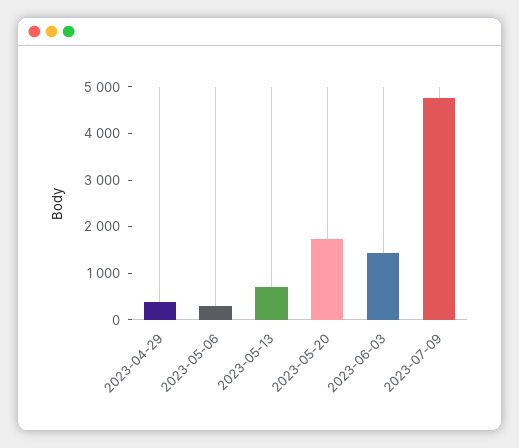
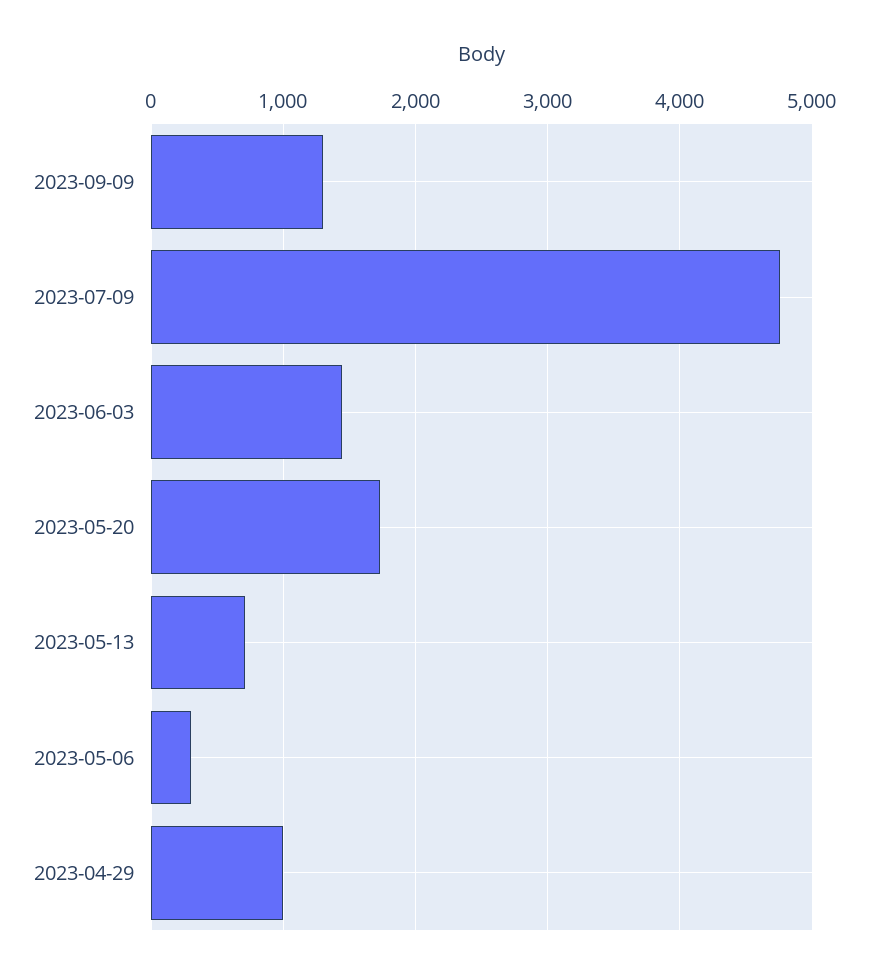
2023-04-29: 400 -> 1000
2023-09-09: none -> 1300

